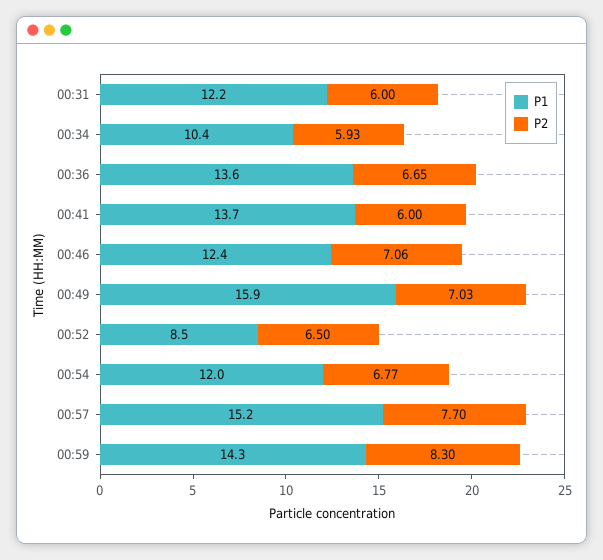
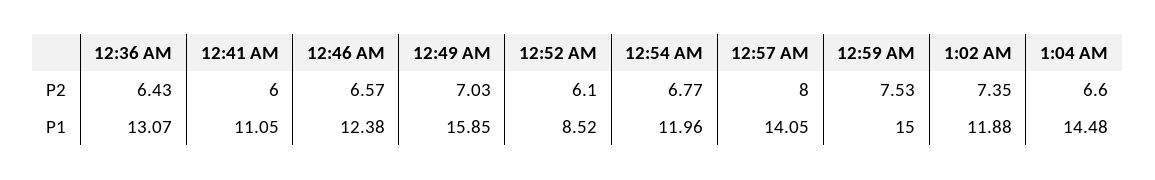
P1, 00:31: 12.2 -> none
P2, 00:31: 6 -> none
P1, 00:34: 10.4 -> none
P2, 00:34: 5.93 -> none
P1, 00:36: 13.6 -> 13.07
P2, 00:36: 6.65 -> 6.43
P1, 00:41: 13.7 -> 11.05
P2, 00:46: 7.06 -> 6.57
P2, 00:52: 6.5 -> 6.1
P1, 00:57: 15.2 -> 14.05
P2, 00:57: 7.7 -> 8
P1, 00:59: 14.3 -> 15
P2, 00:59: 8.3 -> 7.53
P2, 1:02 AM: none -> 7.35
P2, 1:04 AM: none -> 6.6
P1, 1:02 AM: none -> 11.88
P1, 1:04 AM: none -> 14.48

